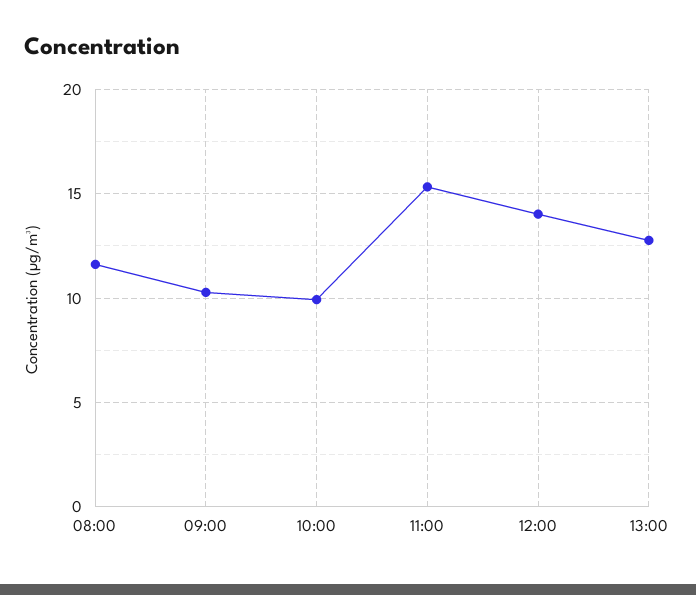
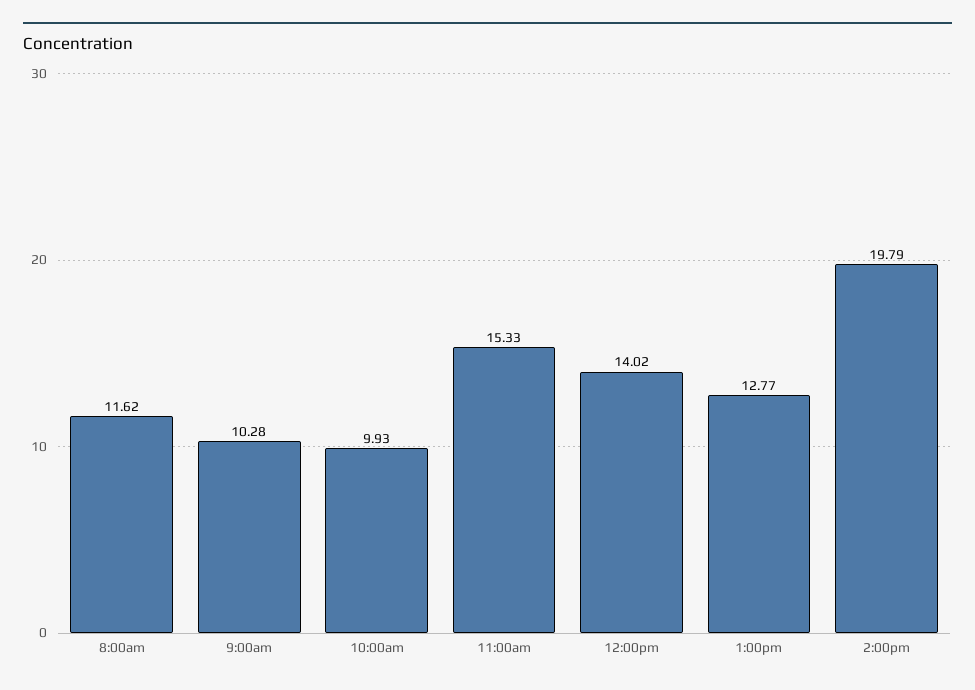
2:00pm: none -> 19.79

